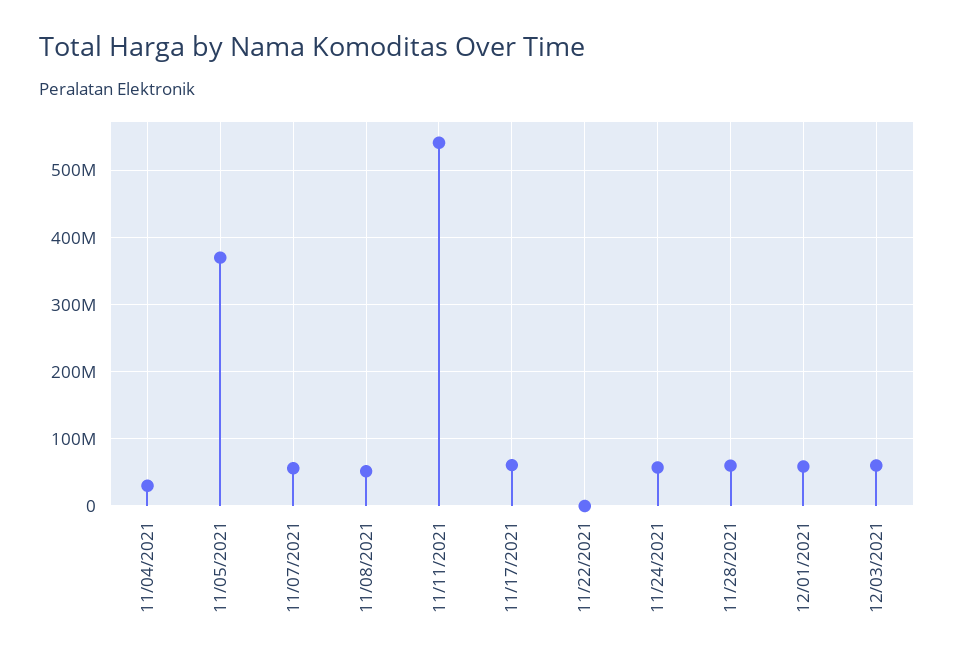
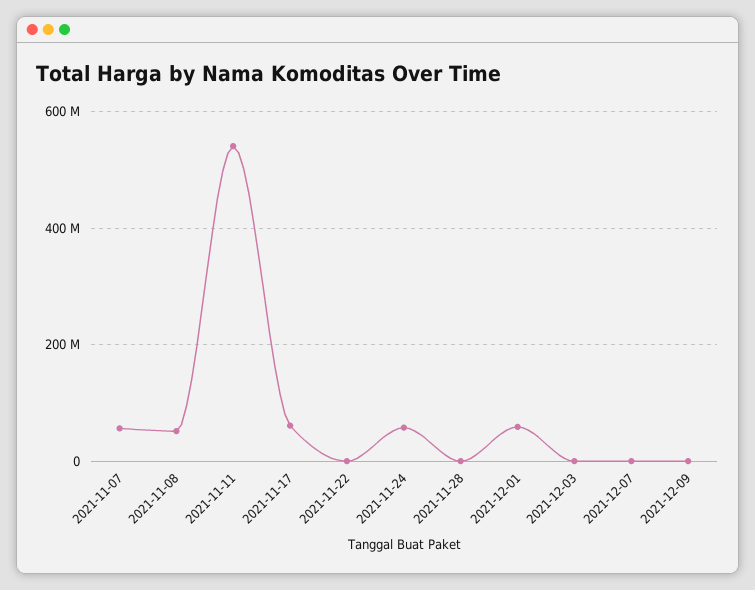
11/04/2021: 30000000 -> none
11/05/2021: 370000000 -> none
11/28/2021: 60000000 -> 0
12/03/2021: 60000000 -> 0
2021-12-07: none -> 0
2021-12-09: none -> 0

